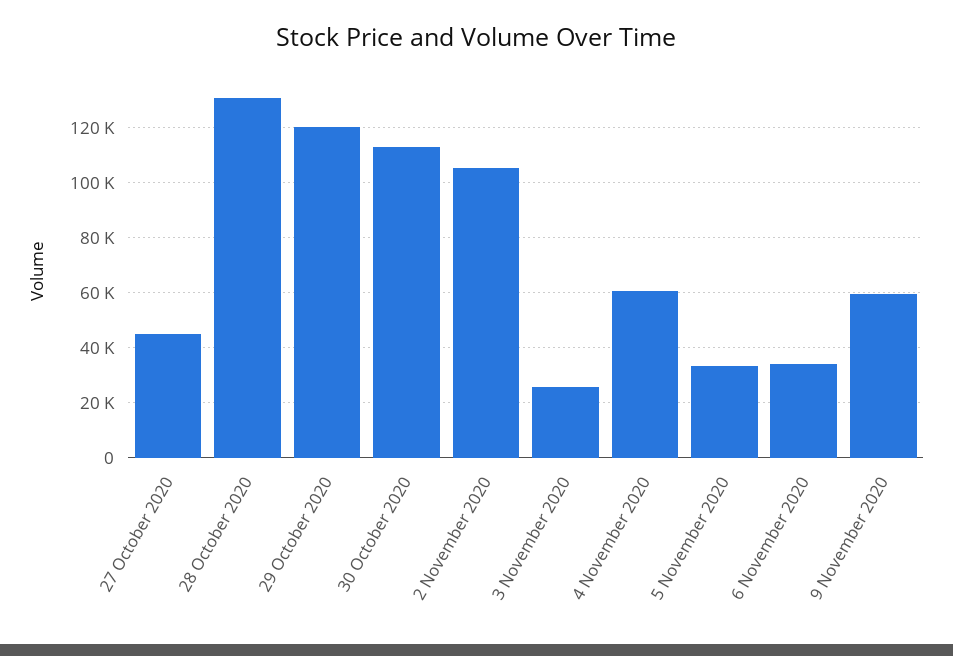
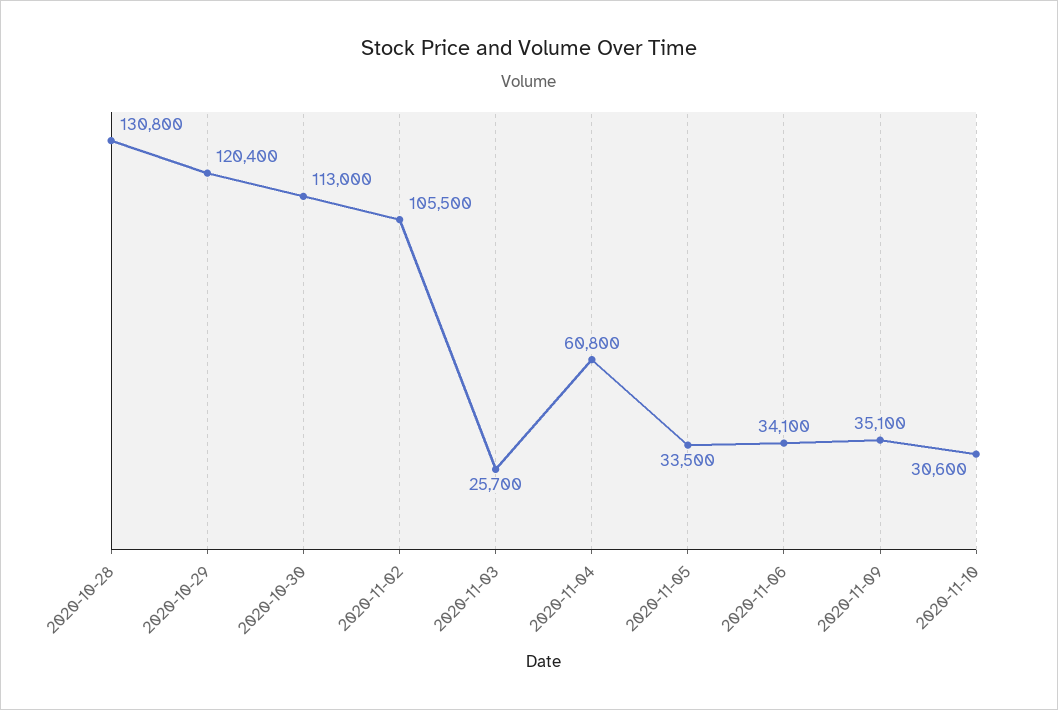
27 October 2020: 45000 -> none
9 November 2020: 60000 -> 35100
2020-11-10: none -> 30600

